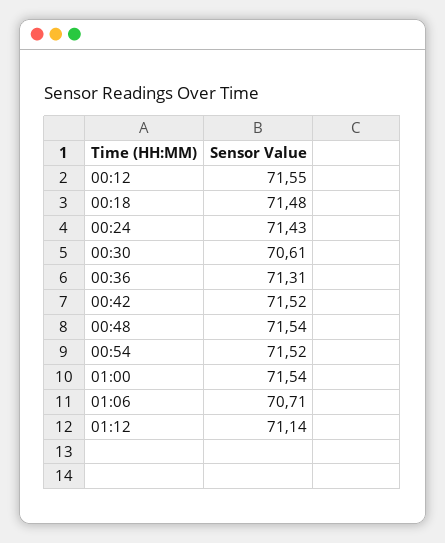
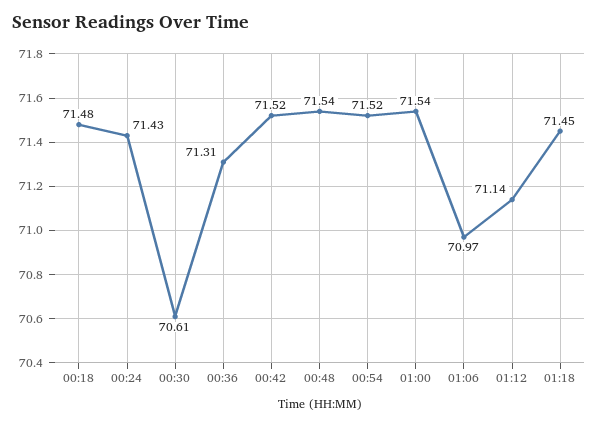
00:12: 71.55 -> none
01:06: 70.71 -> 70.97
01:18: none -> 71.45

